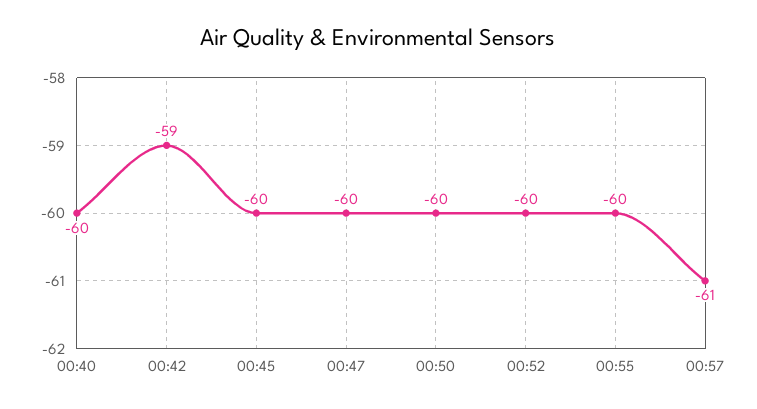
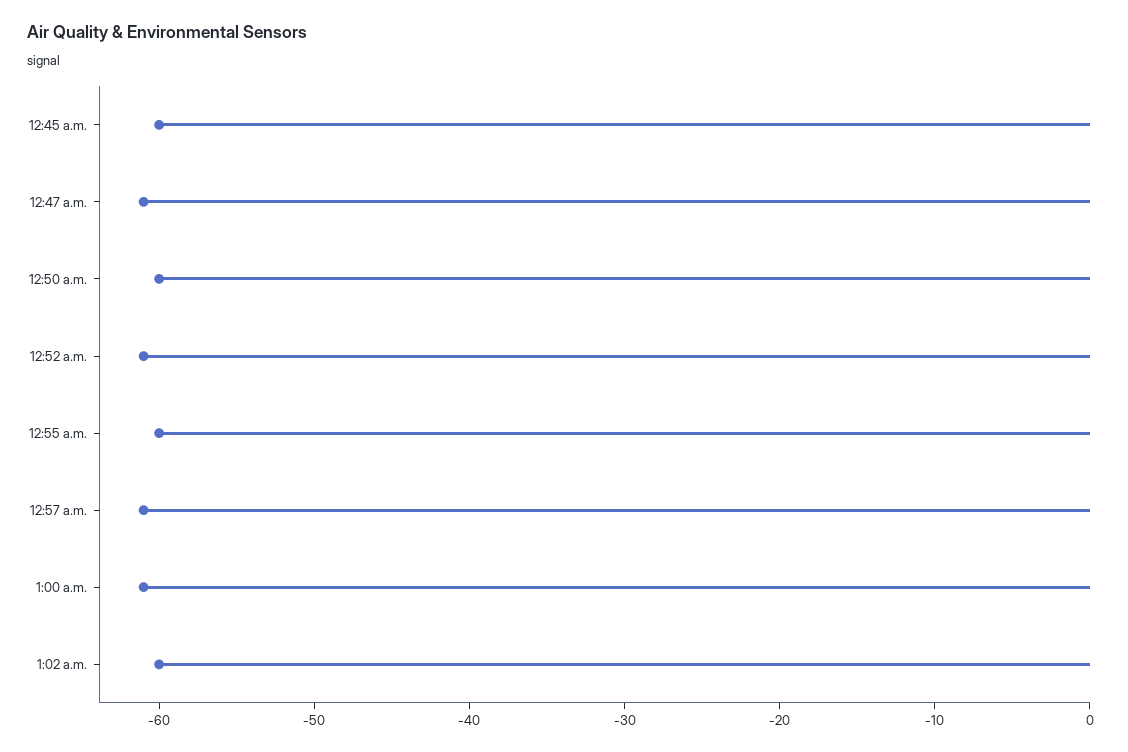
00:40: -60 -> none
00:42: -59 -> none
00:47: -60 -> -61
00:52: -60 -> -61
1:00 a.m.: none -> -61
1:02 a.m.: none -> -60

